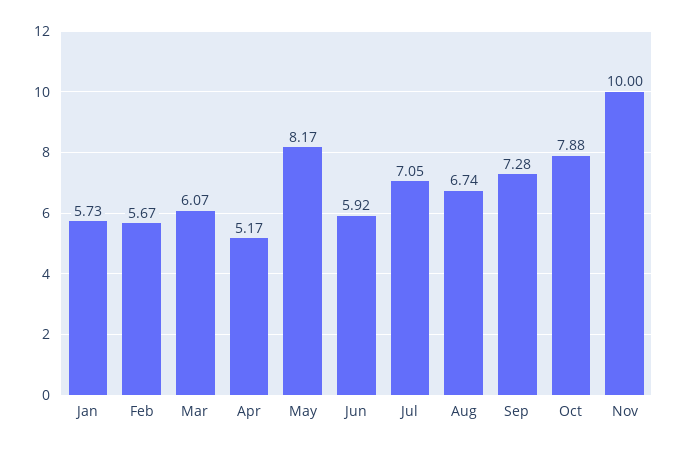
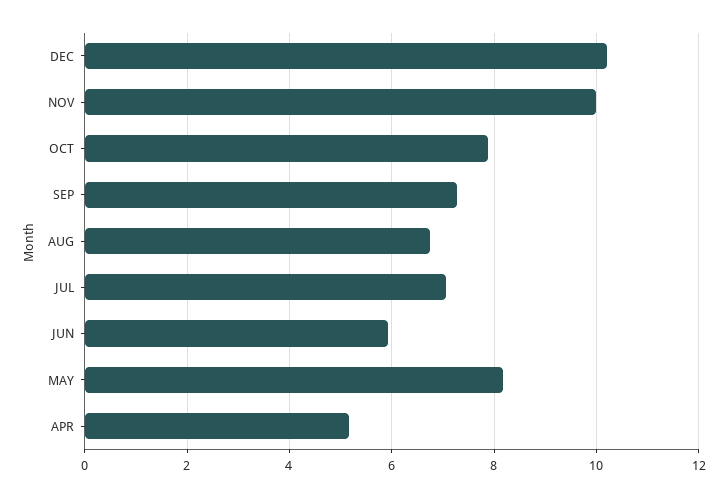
Jan: 5.73 -> none
Feb: 5.67 -> none
Mar: 6.07 -> none
DEC: none -> 10.2

